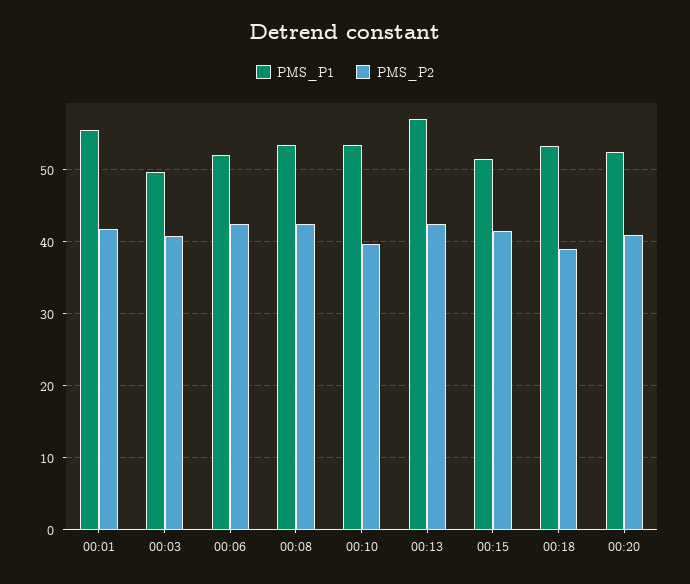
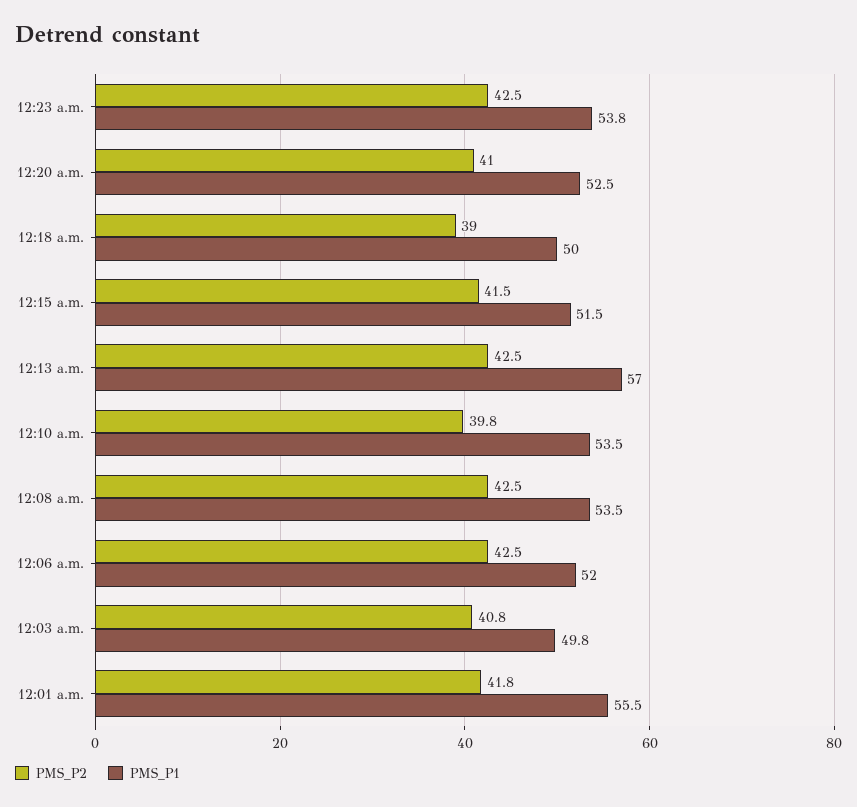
PMS_P1, 00:18: 53 -> 50
PMS_P2, 12:23 a.m.: none -> 42.5
PMS_P1, 12:23 a.m.: none -> 53.8

